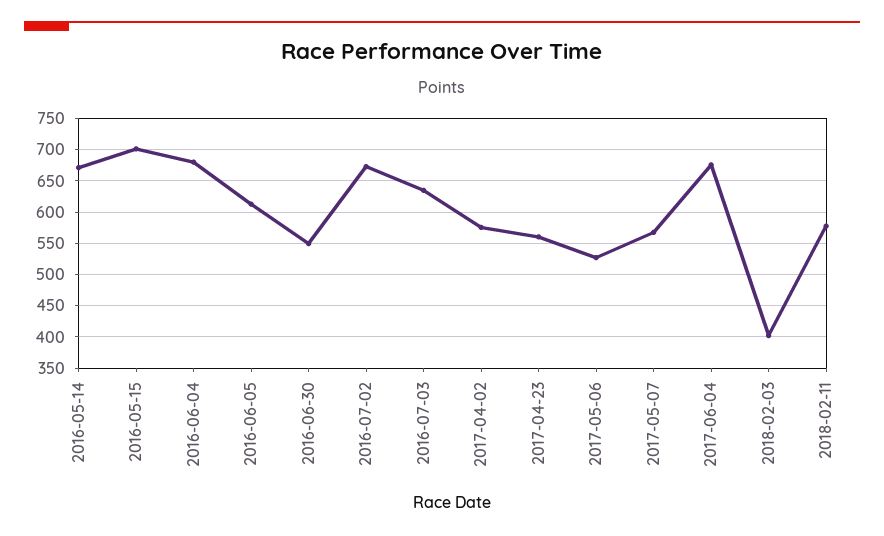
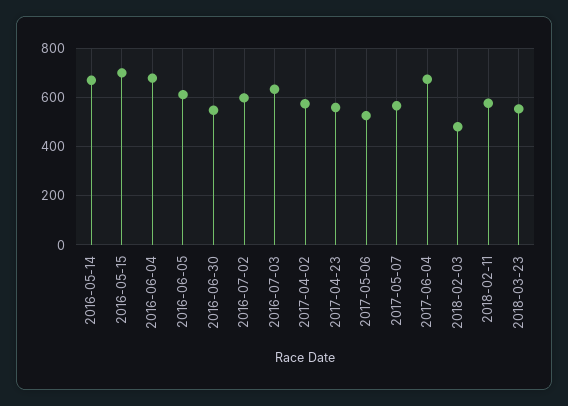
2016-07-02: 670 -> 600
2018-02-03: 400 -> 475
2018-03-23: none -> 550

